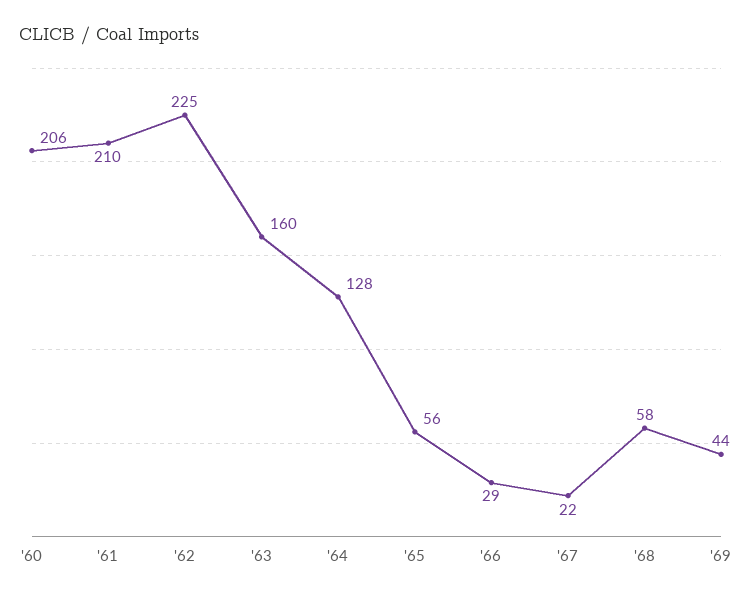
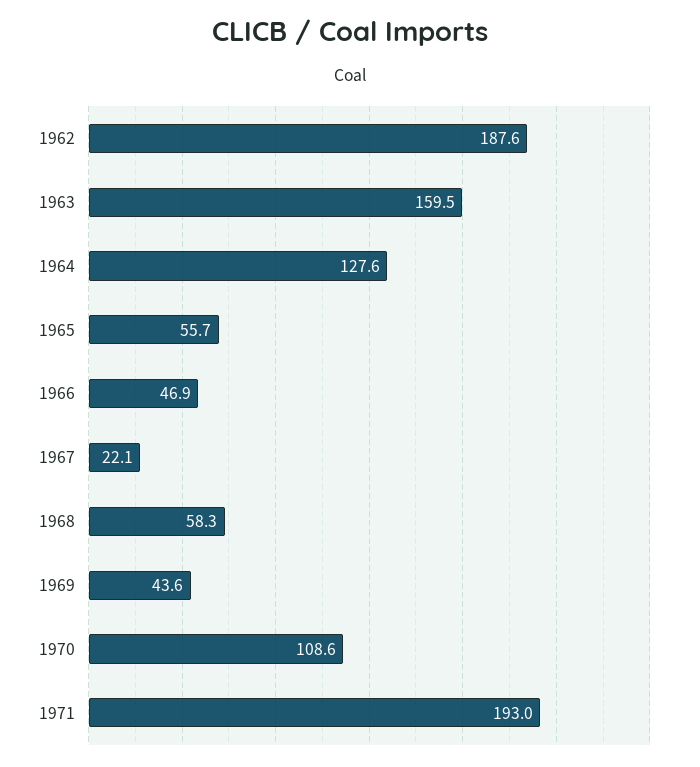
'60: 206 -> none
'61: 210 -> none
'62: 225 -> 187.6
'66: 29 -> 46.9
1970: none -> 108.6
1971: none -> 193

